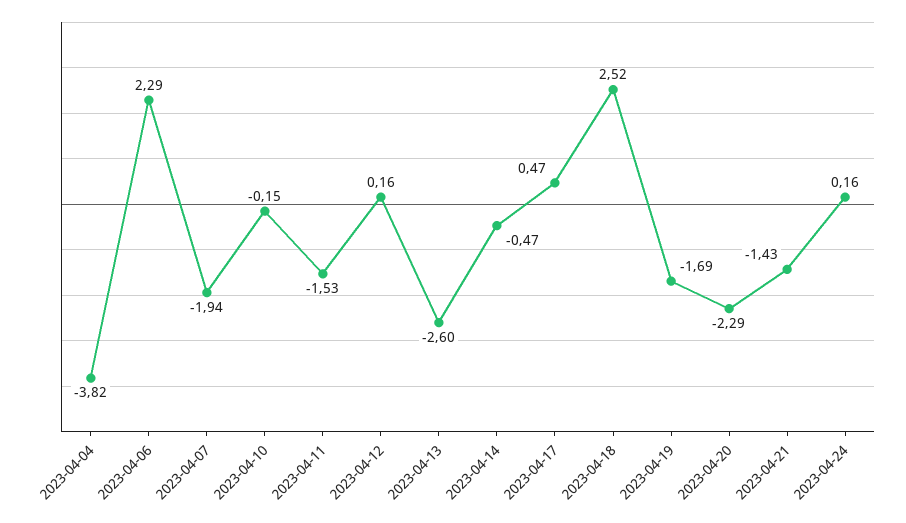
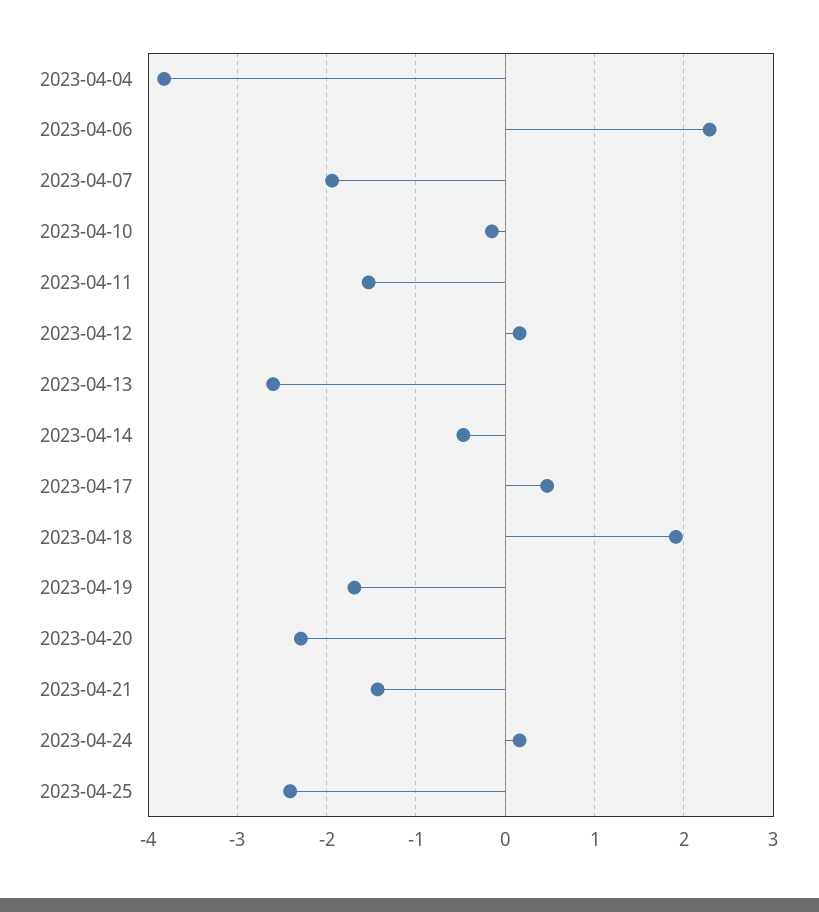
2023-04-18: 2.52 -> 1.9
2023-04-25: none -> -2.4

